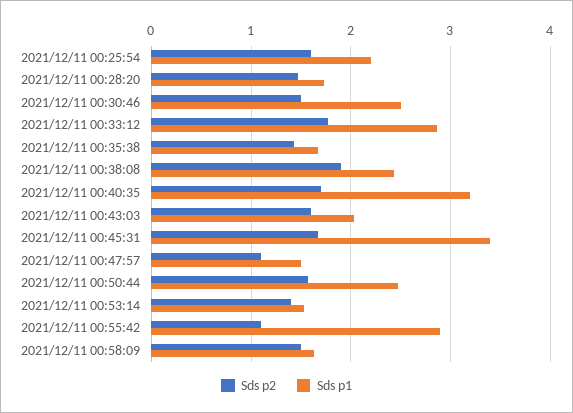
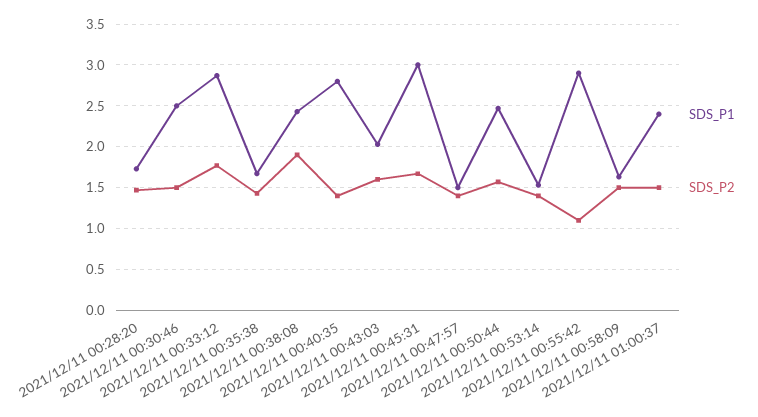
Sds p2, 2021/12/11 00:25:54: 1.6 -> none
Sds p1, 2021/12/11 00:25:54: 2.2 -> none
Sds p2, 2021/12/11 00:40:35: 1.7 -> 1.4
Sds p1, 2021/12/11 00:40:35: 3.2 -> 2.8
Sds p1, 2021/12/11 00:45:31: 3.4 -> 3
Sds p2, 2021/12/11 00:47:57: 1.1 -> 1.4
Sds p1, 2021/12/11 01:00:37: none -> 2.4
Sds p2, 2021/12/11 01:00:37: none -> 1.5

